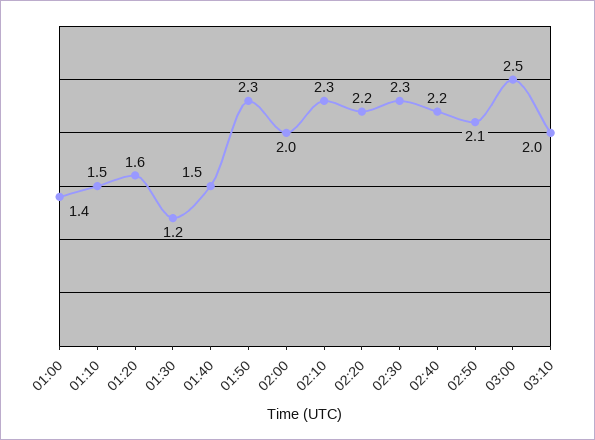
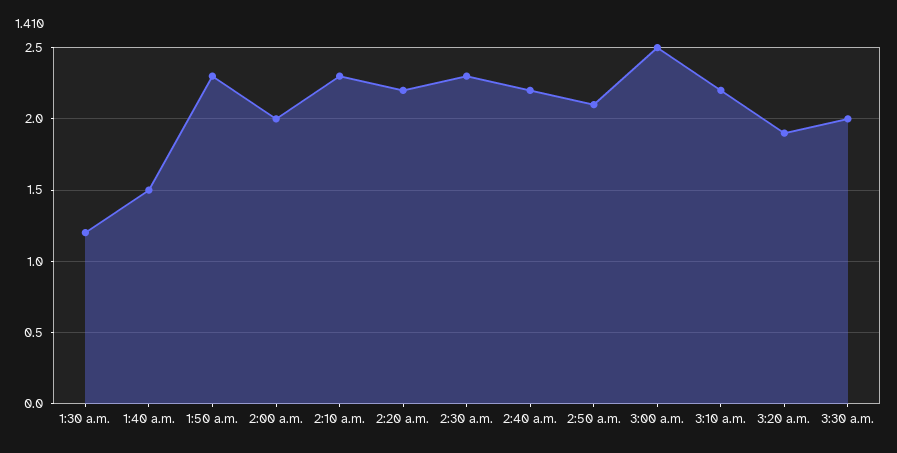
01:00: 1.4 -> none
01:10: 1.5 -> none
01:20: 1.6 -> none
03:10: 2 -> 2.2
3:20 a.m.: none -> 1.9
3:30 a.m.: none -> 2

